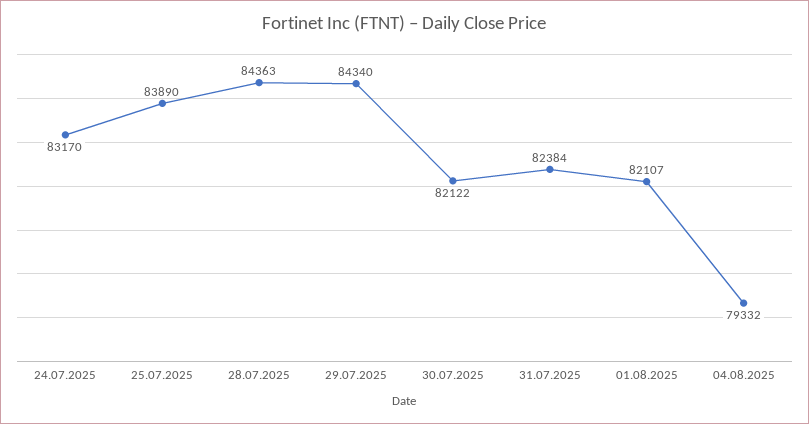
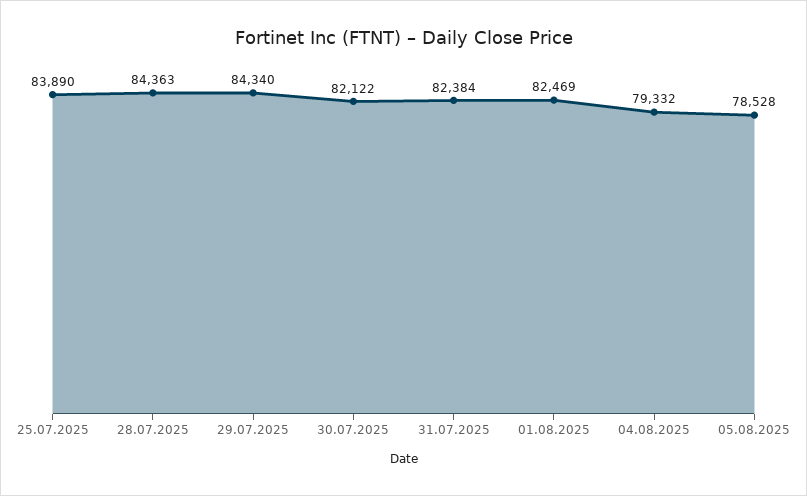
24.07.2025: 83170 -> none
01.08.2025: 82107 -> 82469
05.08.2025: none -> 78528

